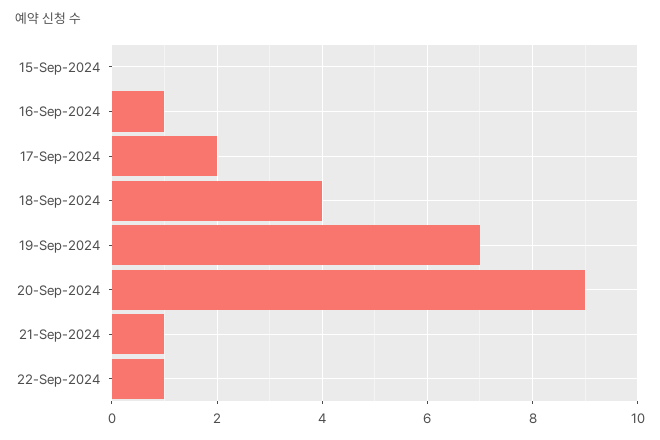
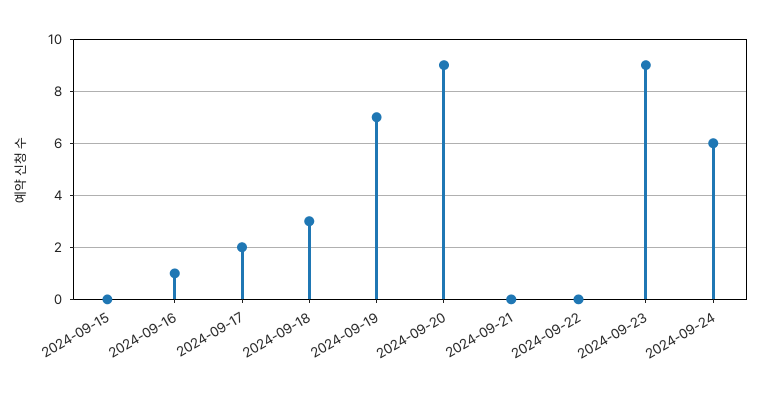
18-Sep-2024: 4 -> 3
21-Sep-2024: 1 -> 0
22-Sep-2024: 1 -> 0
2024-09-23: none -> 9
2024-09-24: none -> 6

